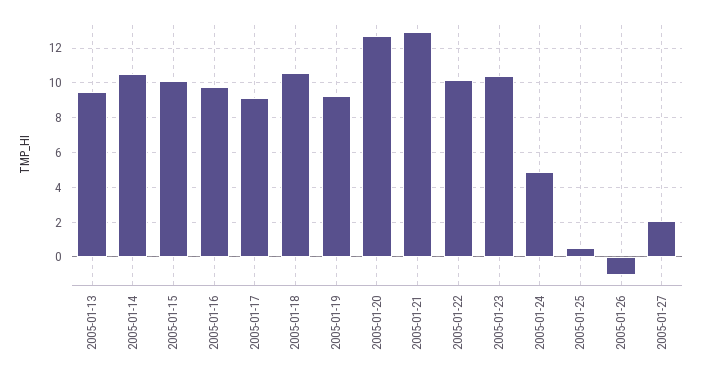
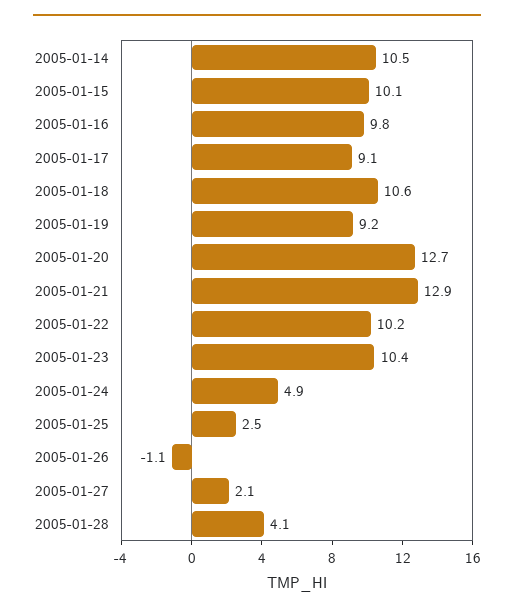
2005-01-13: 9.5 -> none
2005-01-25: 0.5 -> 2.5
2005-01-28: none -> 4.1

